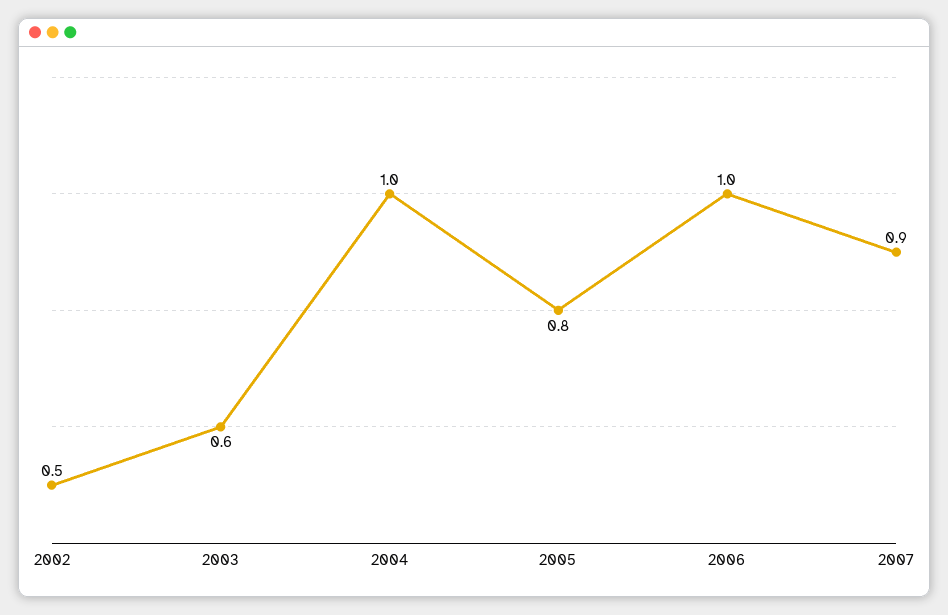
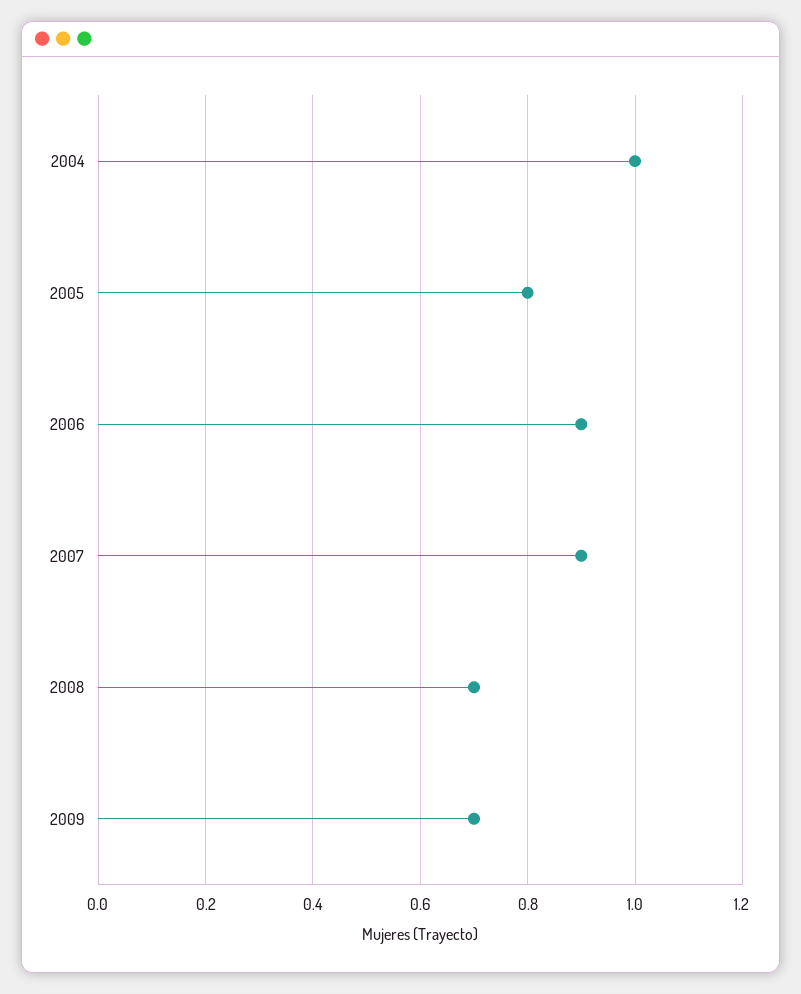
2002: 0.5 -> none
2003: 0.6 -> none
2006: 1 -> 0.9
2008: none -> 0.7
2009: none -> 0.7

